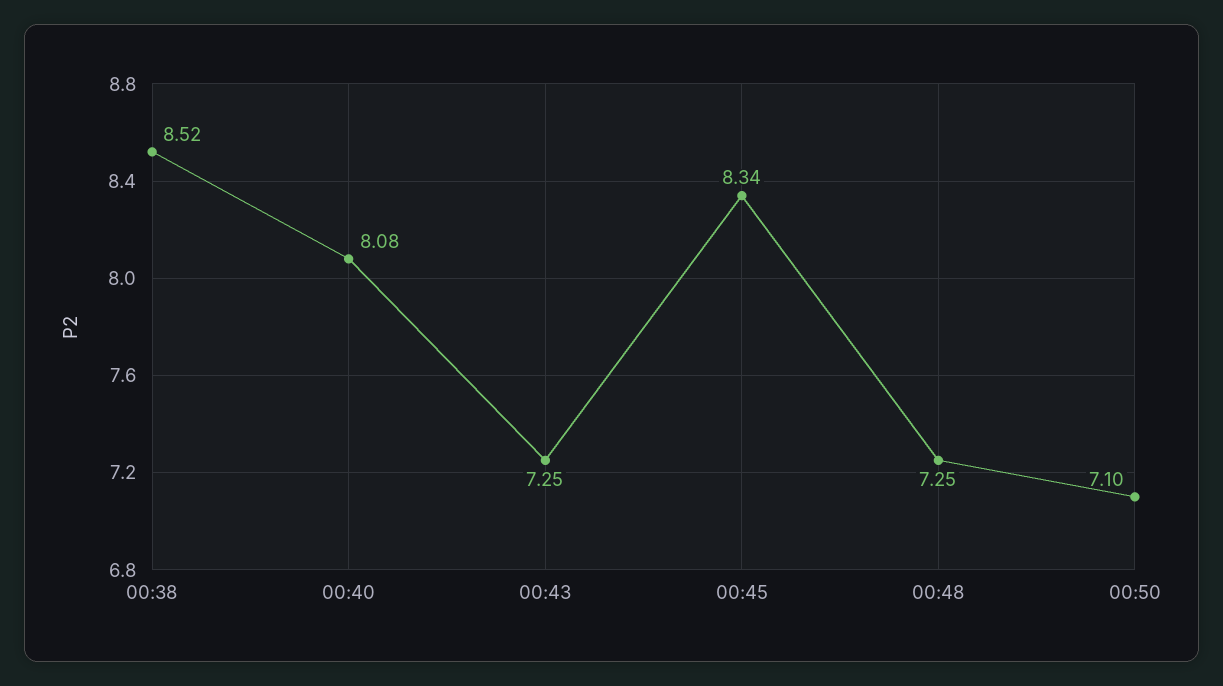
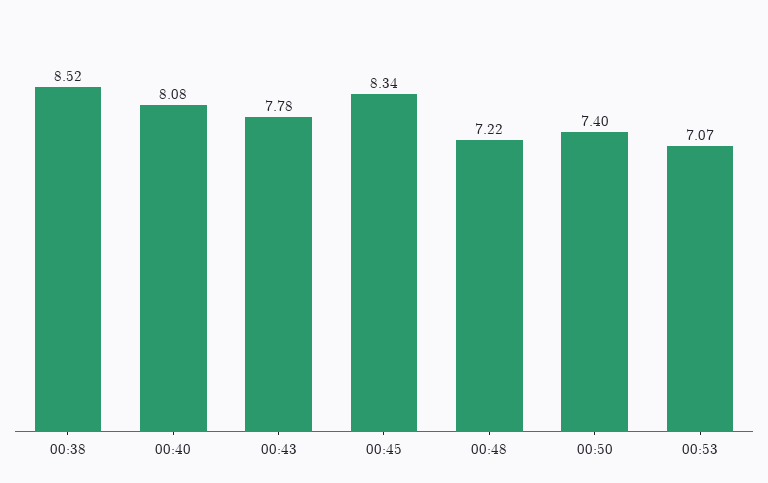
00:43: 7.25 -> 7.78
00:48: 7.25 -> 7.22
00:50: 7.1 -> 7.4
00:53: none -> 7.07

